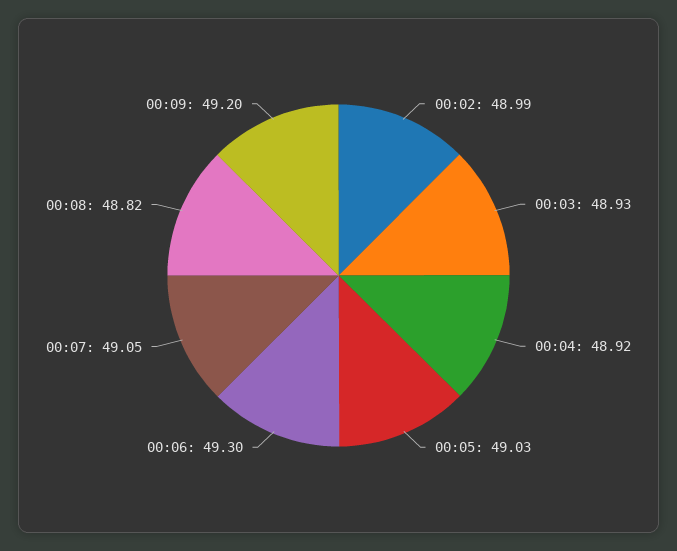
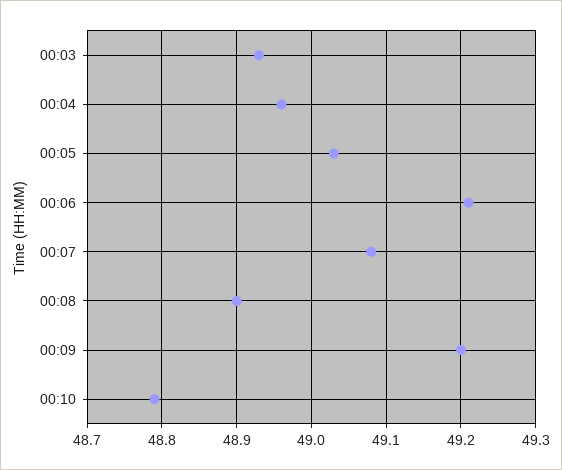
00:02: 48.99 -> none
00:04: 48.92 -> 48.96
00:06: 49.3 -> 49.21
00:07: 49.05 -> 49.08
00:08: 48.82 -> 48.9
00:10: none -> 48.79

